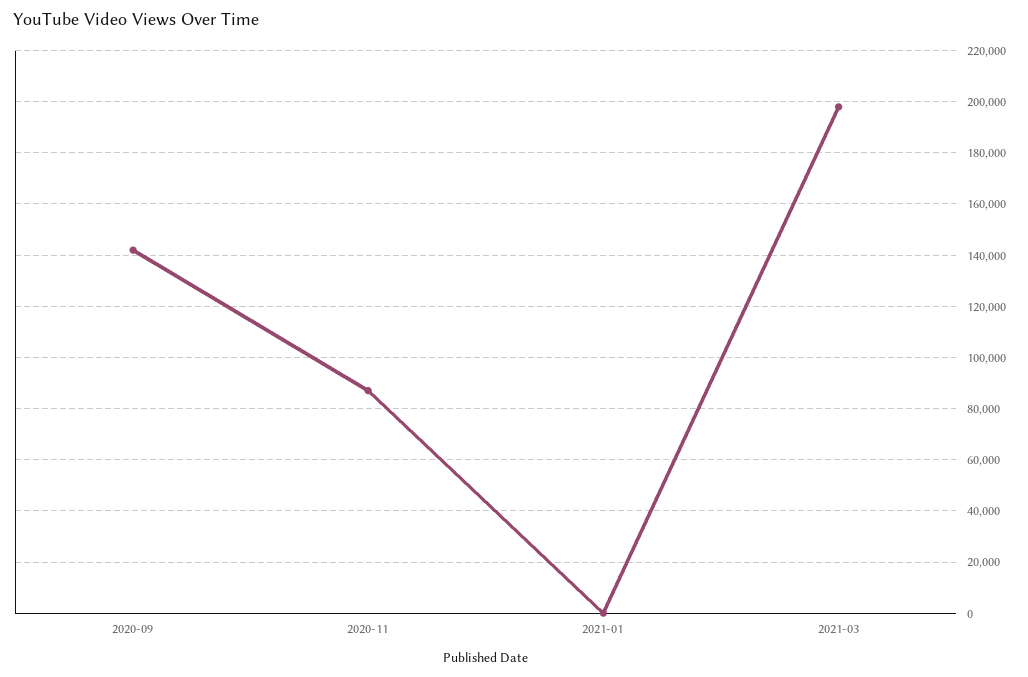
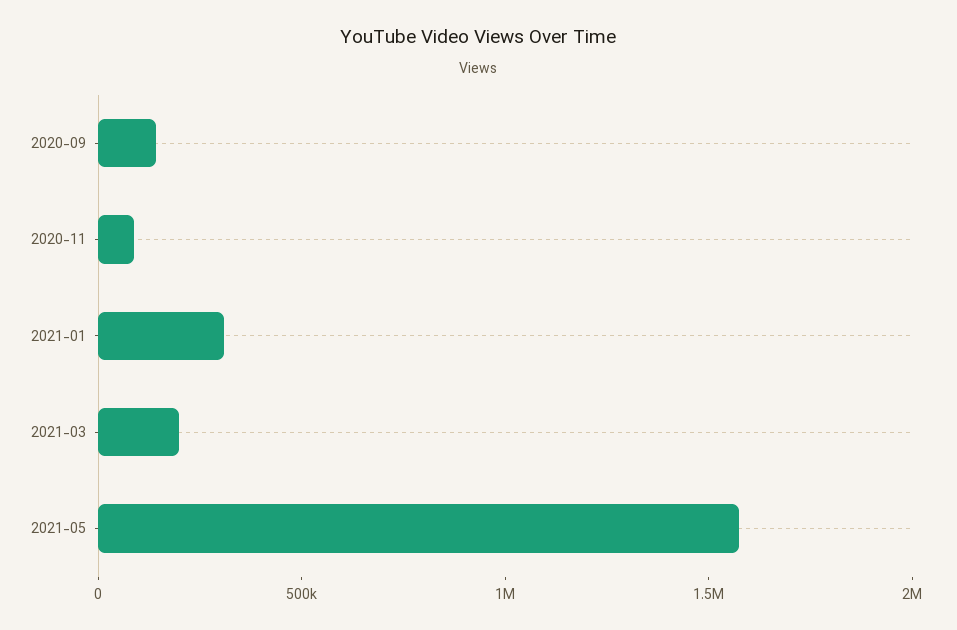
2021-01: 0 -> 300000
2021-05: none -> 1600000

